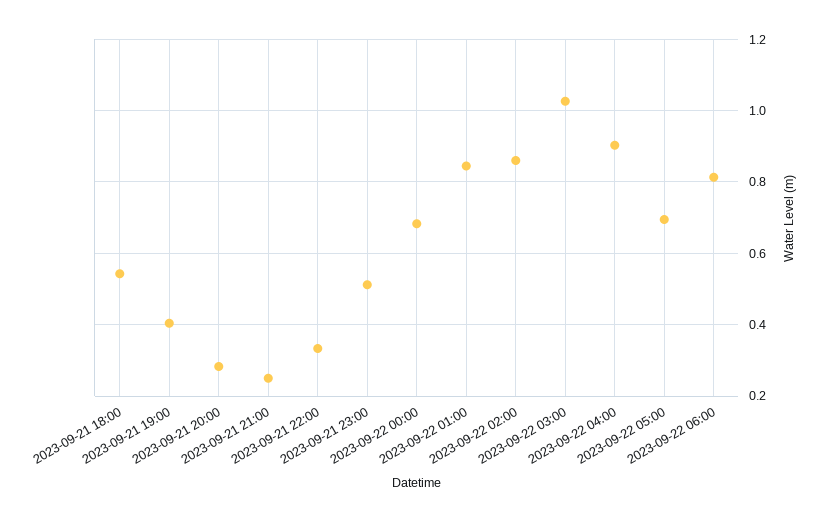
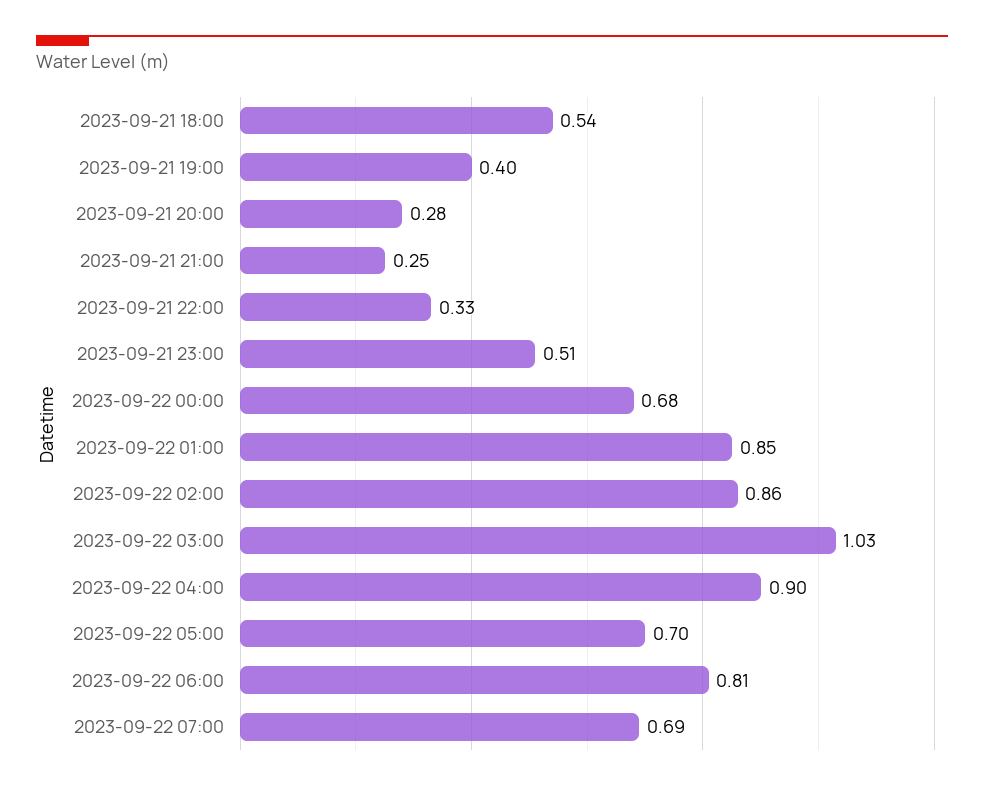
2023-09-22 07:00: none -> 0.69

